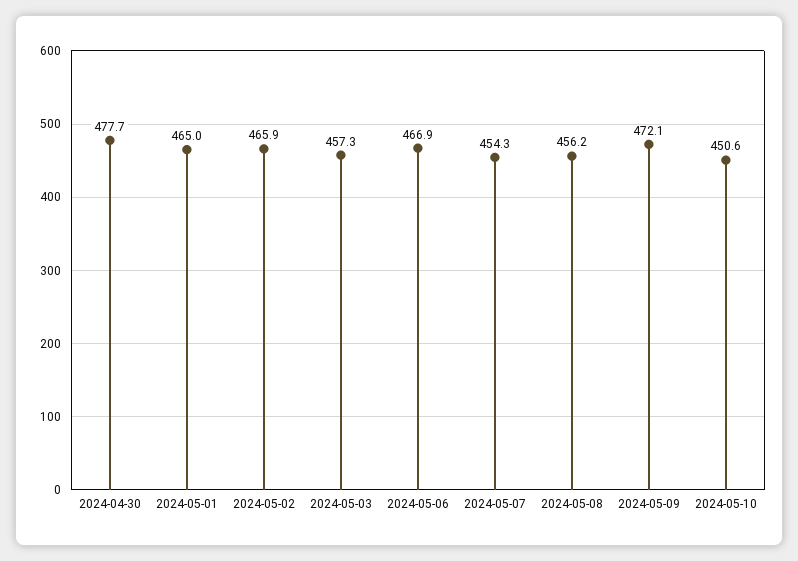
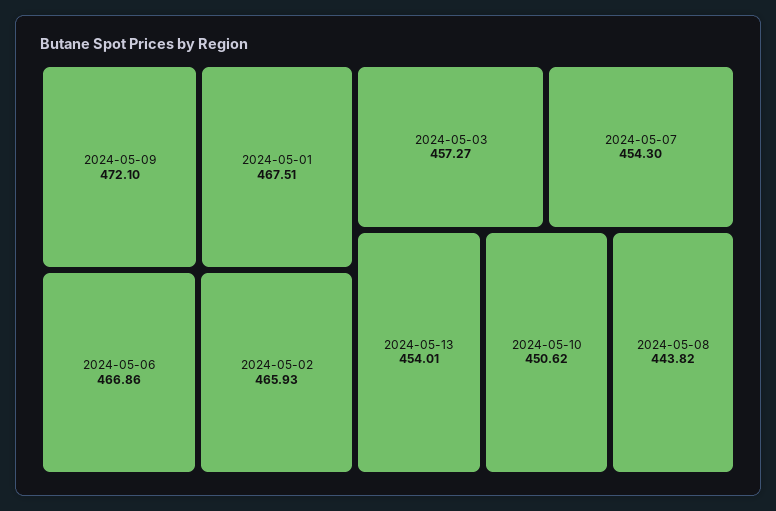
2024-04-30: 477.7 -> none
2024-05-01: 465 -> 467.51
2024-05-08: 456.2 -> 443.82
2024-05-13: none -> 454.01

